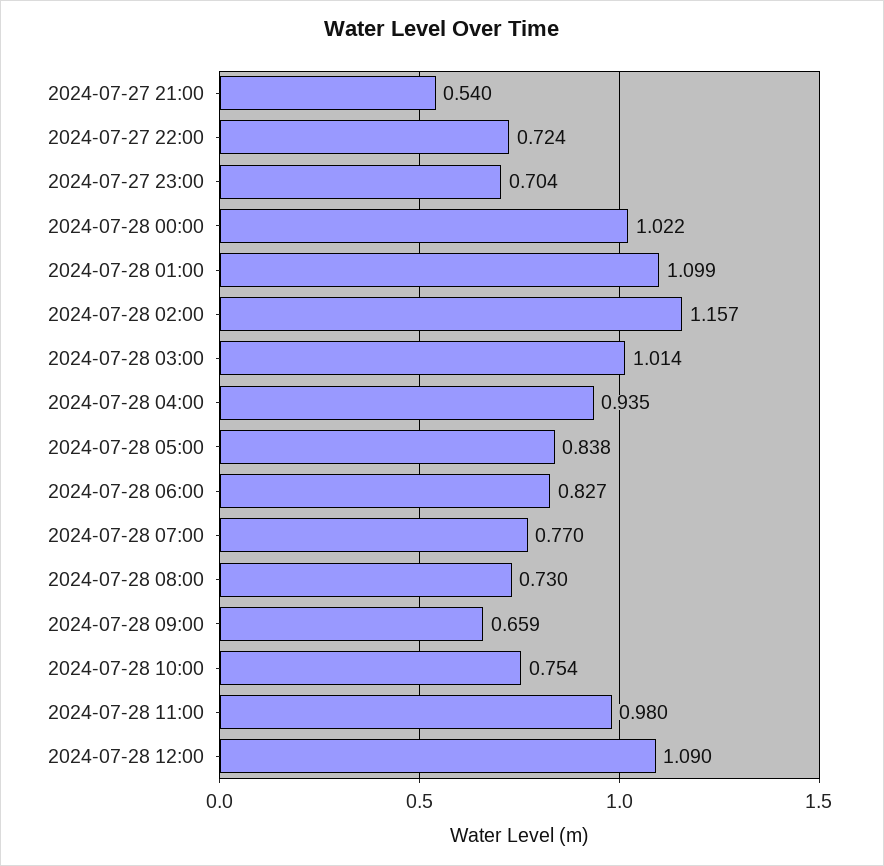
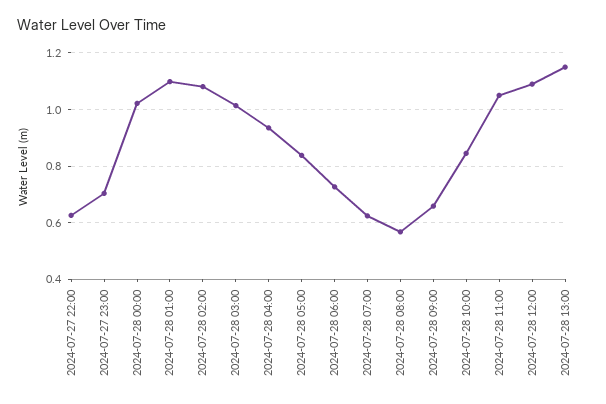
2024-07-27 21:00: 0.54 -> none
2024-07-27 22:00: 0.724 -> 0.625
2024-07-28 02:00: 1.157 -> 1.075
2024-07-28 06:00: 0.827 -> 0.725
2024-07-28 07:00: 0.77 -> 0.625
2024-07-28 08:00: 0.73 -> 0.575
2024-07-28 10:00: 0.754 -> 0.85
2024-07-28 11:00: 0.98 -> 1.05
2024-07-28 13:00: none -> 1.15

